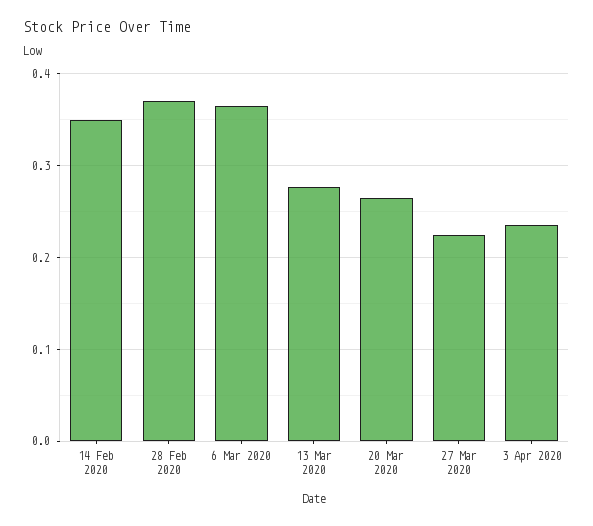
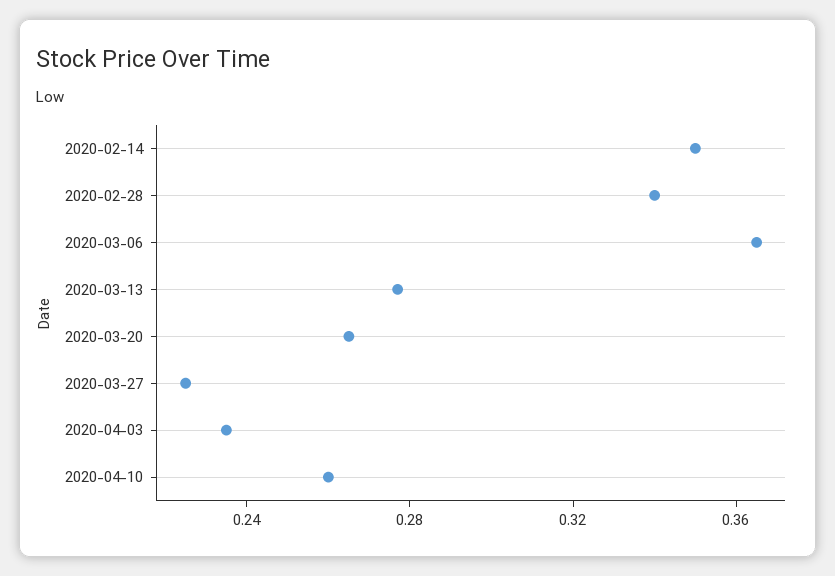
28 Feb 2020: 0.37 -> 0.34
2020-04-10: none -> 0.26

